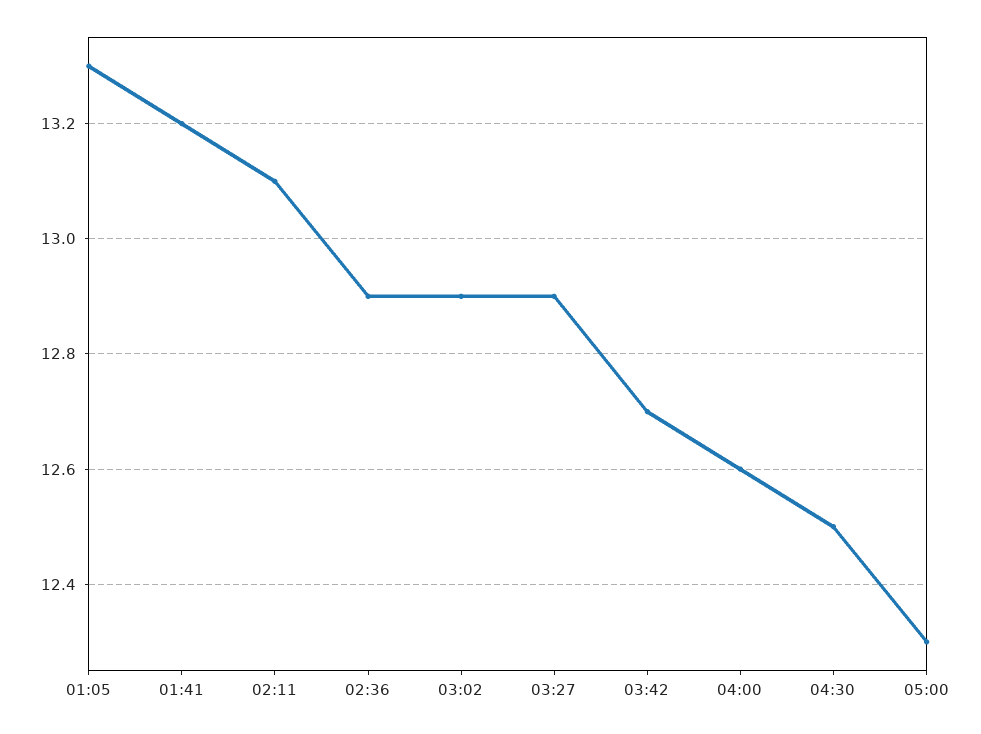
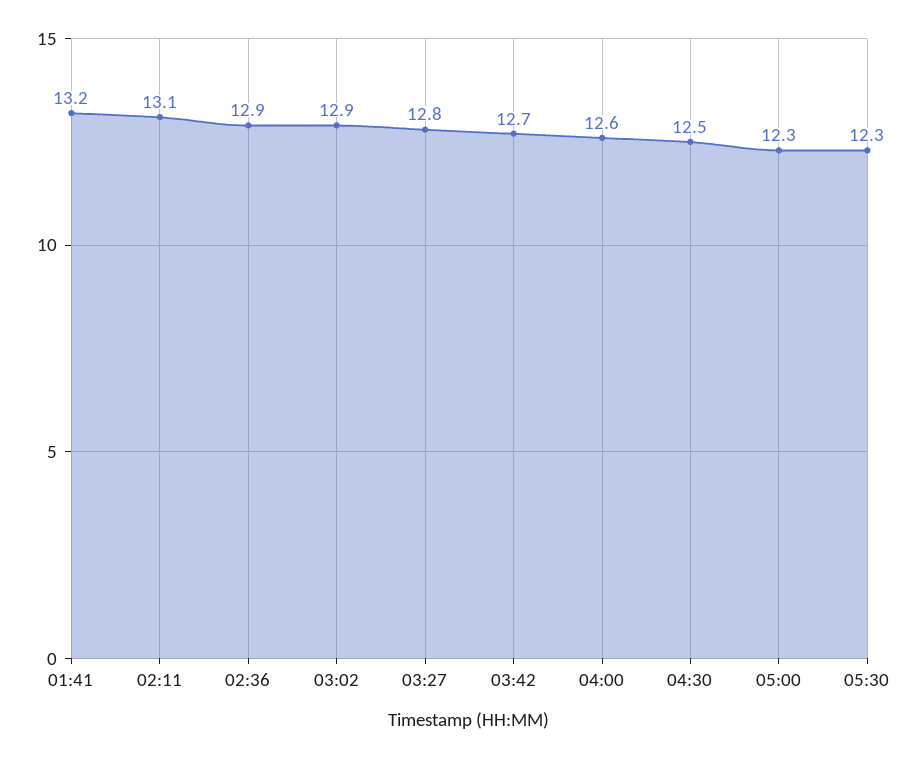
01:05: 13.3 -> none
03:27: 12.9 -> 12.8
05:30: none -> 12.3

